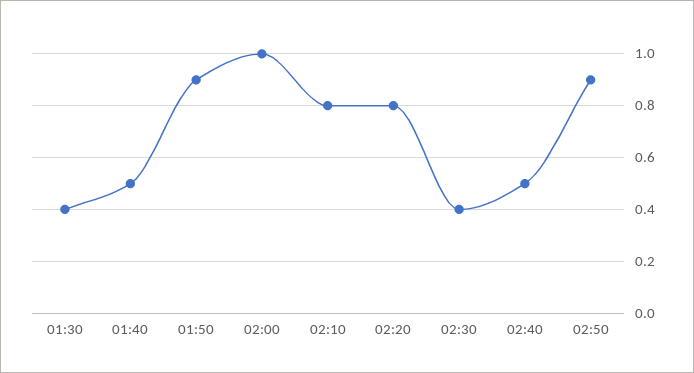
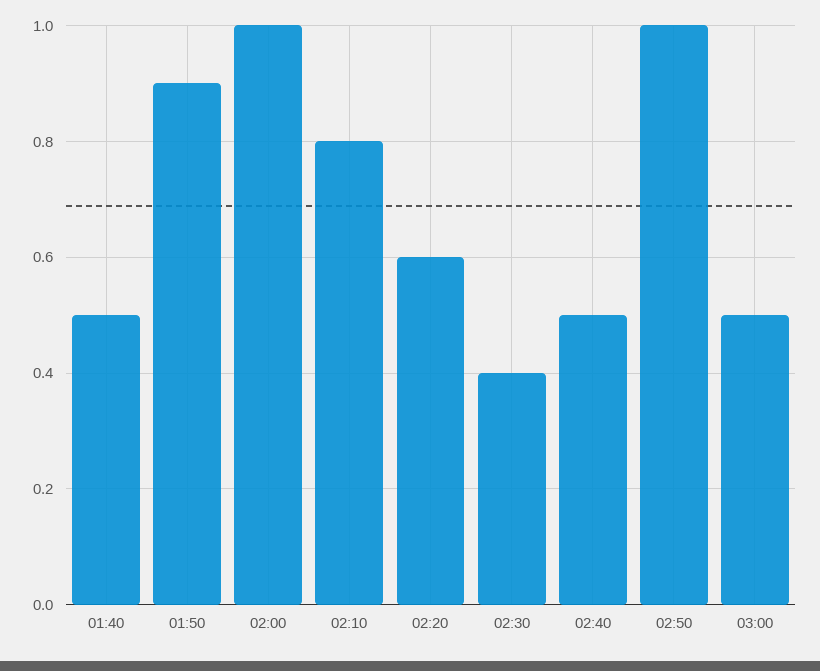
01:30: 0.4 -> none
02:20: 0.8 -> 0.6
02:50: 0.9 -> 1
03:00: none -> 0.5

